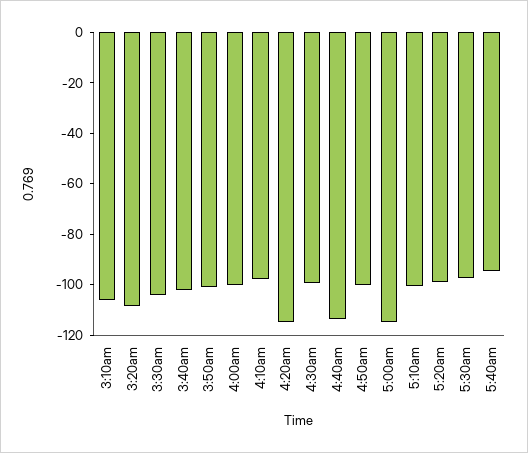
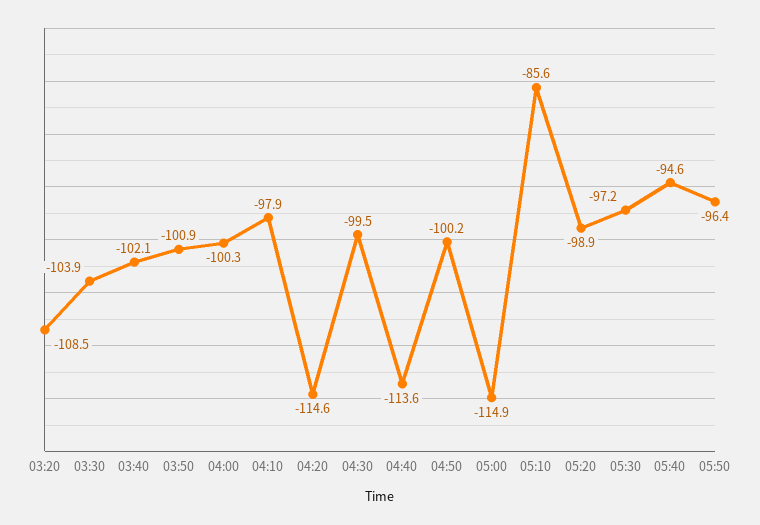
3:10am: -105 -> none
5:10am: -100 -> -85.6
05:50: none -> -96.4

